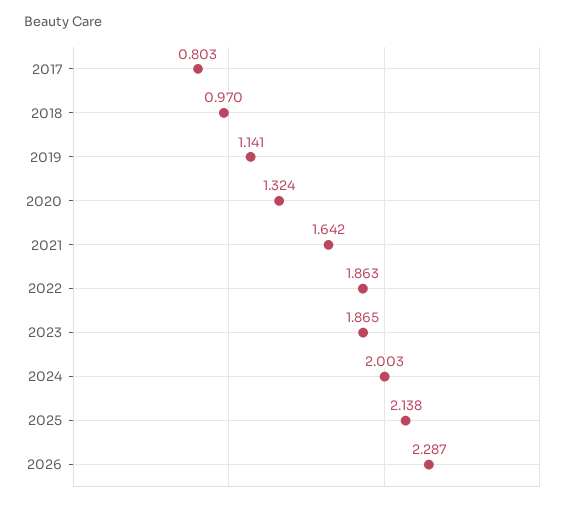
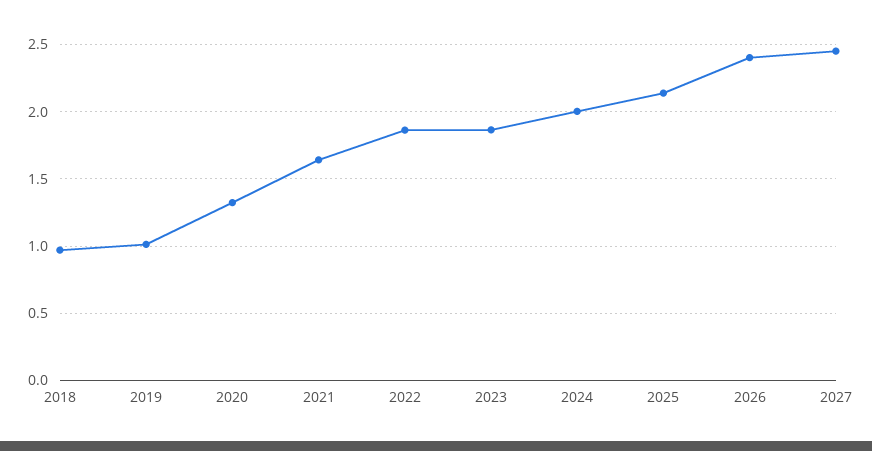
2017: 0.803 -> none
2019: 1.141 -> 1
2026: 2.287 -> 2.4
2027: none -> 2.45

